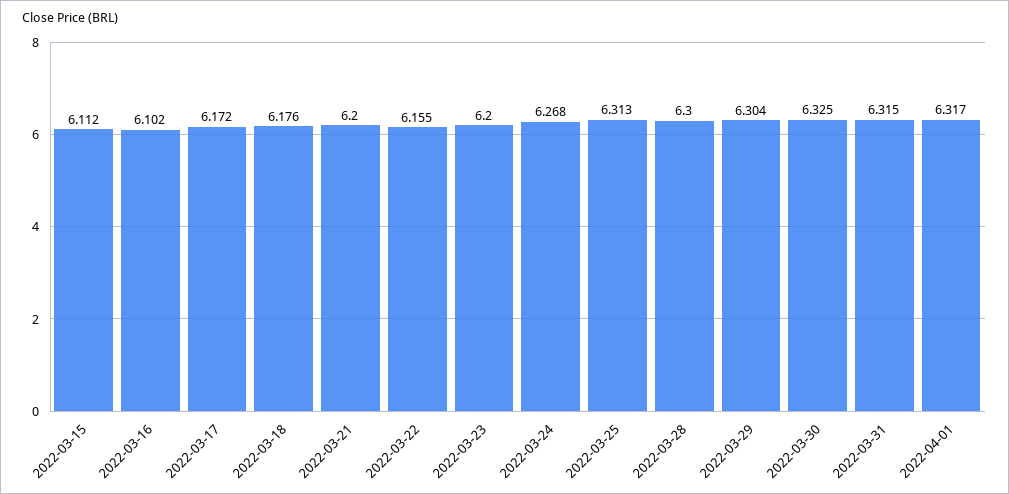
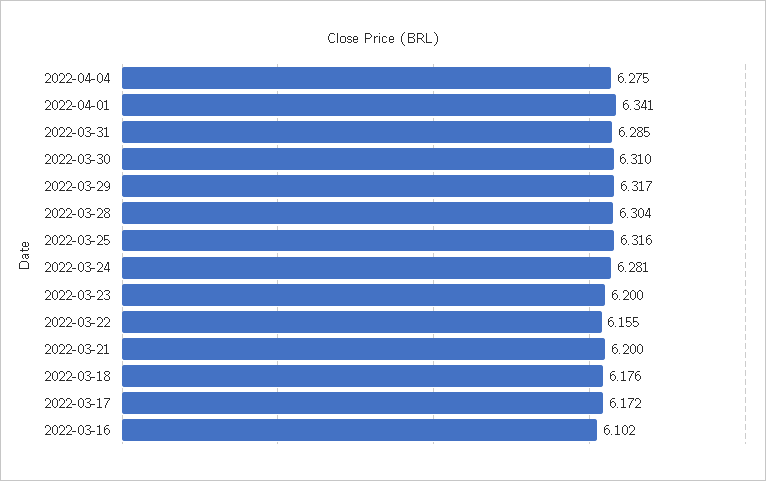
2022-03-15: 6.112 -> none
2022-03-24: 6.268 -> 6.281
2022-03-25: 6.313 -> 6.316
2022-03-28: 6.3 -> 6.304
2022-03-29: 6.304 -> 6.317
2022-03-30: 6.325 -> 6.31
2022-03-31: 6.315 -> 6.285
2022-04-01: 6.317 -> 6.341
2022-04-04: none -> 6.275

